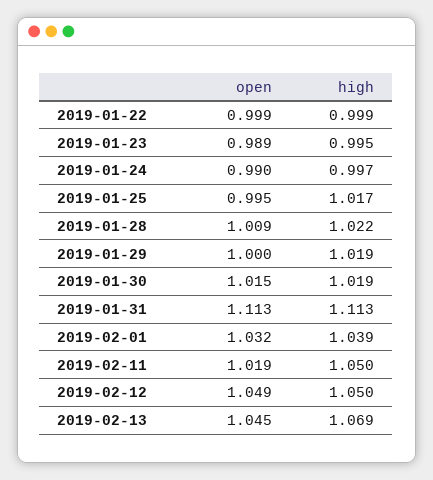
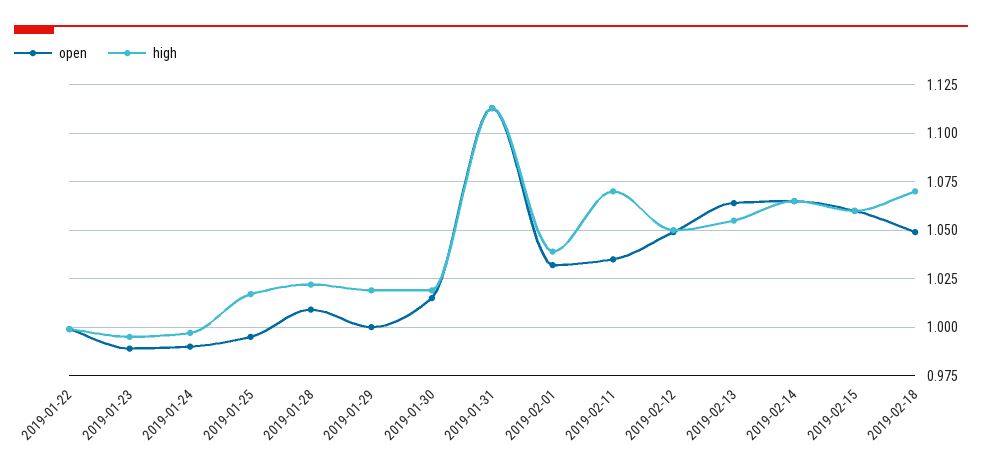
open, 2019-02-11: 1.019 -> 1.035
high, 2019-02-11: 1.05 -> 1.07
open, 2019-02-13: 1.045 -> 1.065
high, 2019-02-13: 1.069 -> 1.055
open, 2019-02-14: none -> 1.065
high, 2019-02-14: none -> 1.065
open, 2019-02-15: none -> 1.06
high, 2019-02-15: none -> 1.06
open, 2019-02-18: none -> 1.05
high, 2019-02-18: none -> 1.07

